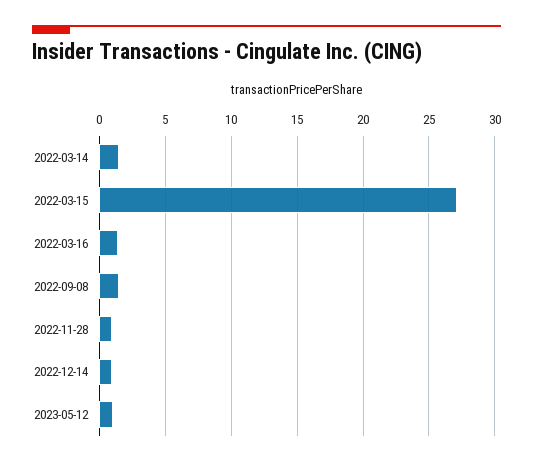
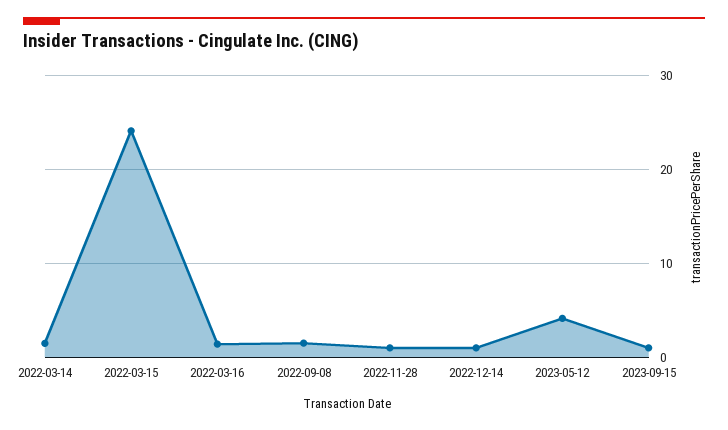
2022-03-15: 27 -> 24
2023-05-12: 1 -> 4
2023-09-15: none -> 1

